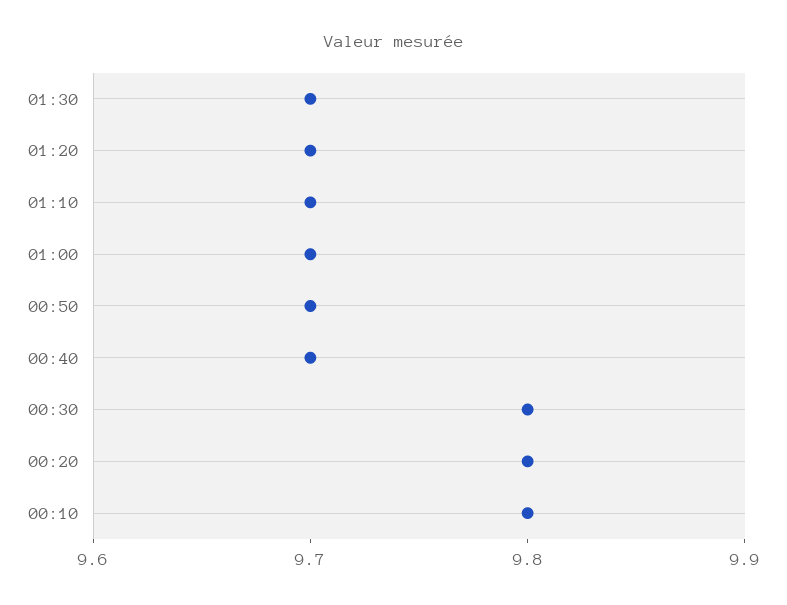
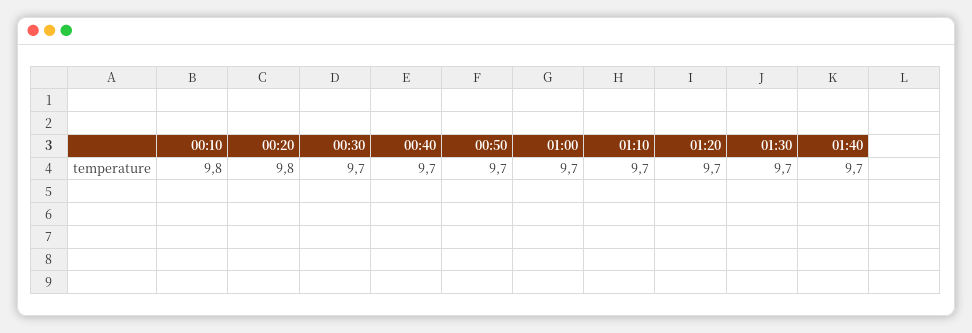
00:30: 9.8 -> 9.7
01:40: none -> 9.7

